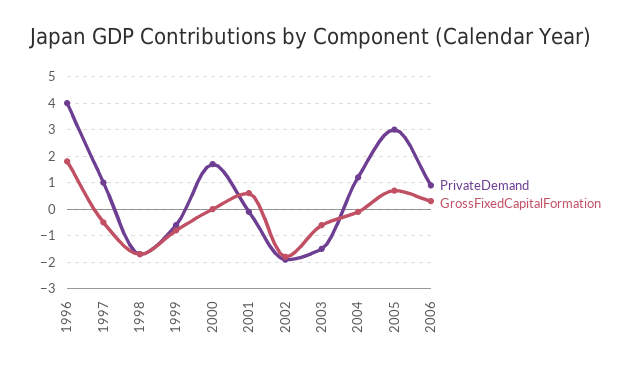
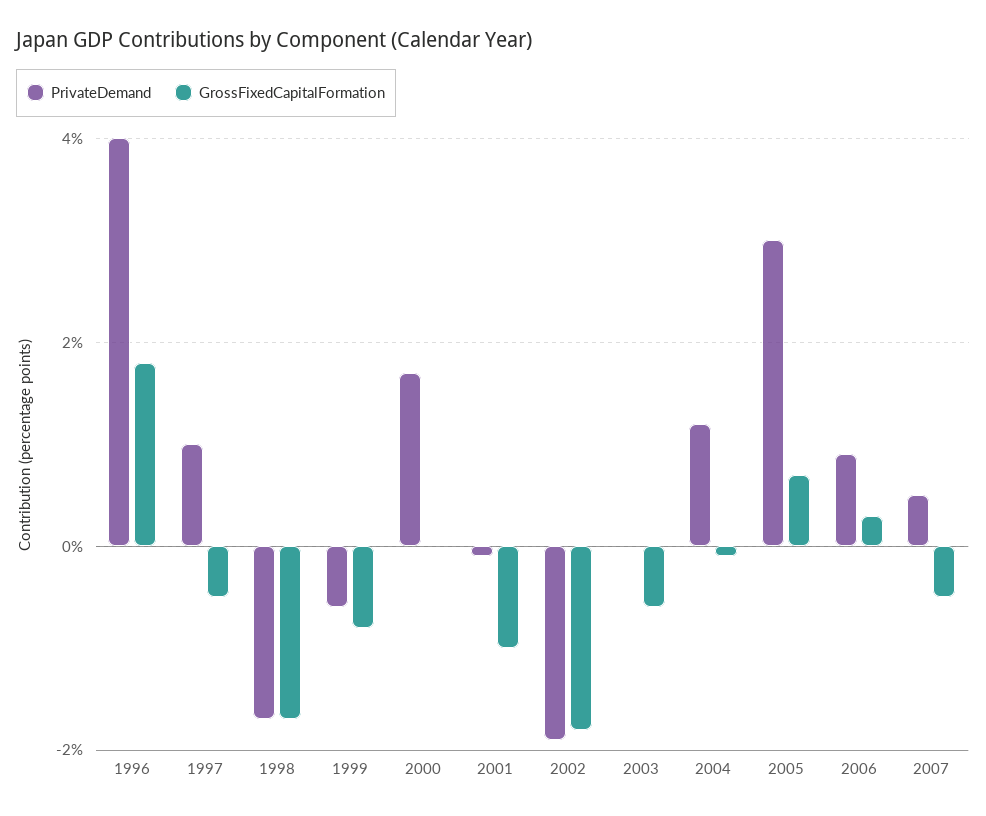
GrossFixedCapitalFormation, 2001: 0.5 -> -1
PrivateDemand, 2003: -1.5 -> 0
PrivateDemand, 2007: none -> 0.5
GrossFixedCapitalFormation, 2007: none -> -0.5

